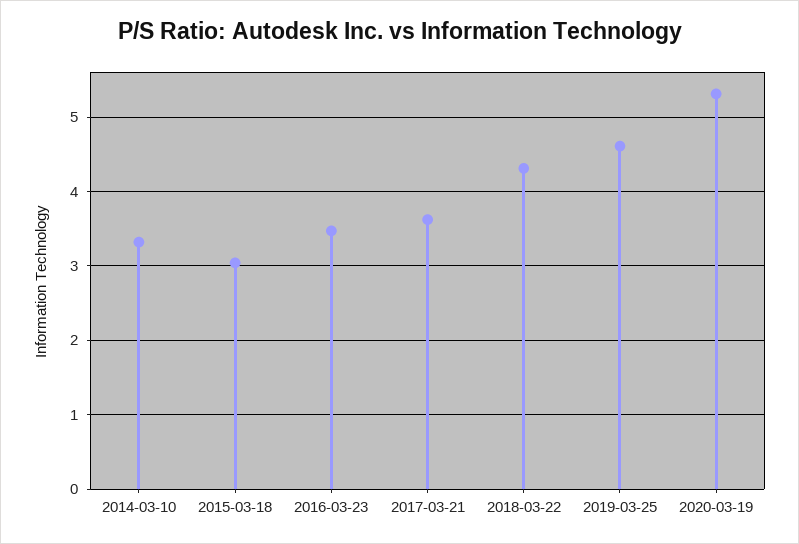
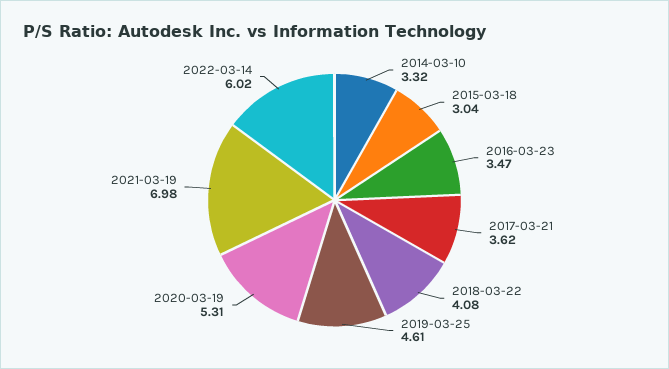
2018-03-22: 4.3 -> 4.08
2021-03-19: none -> 6.98
2022-03-14: none -> 6.02

